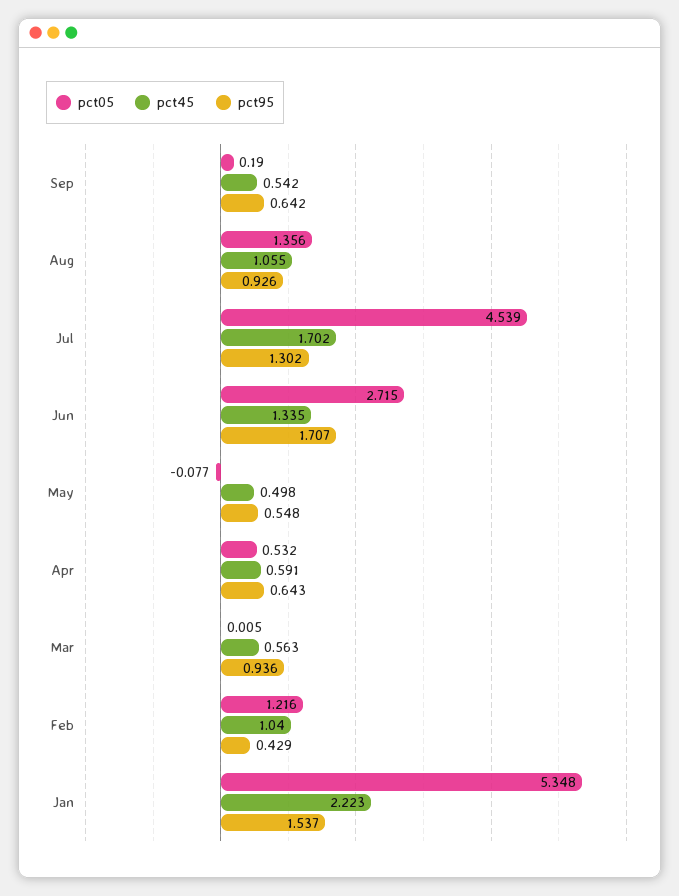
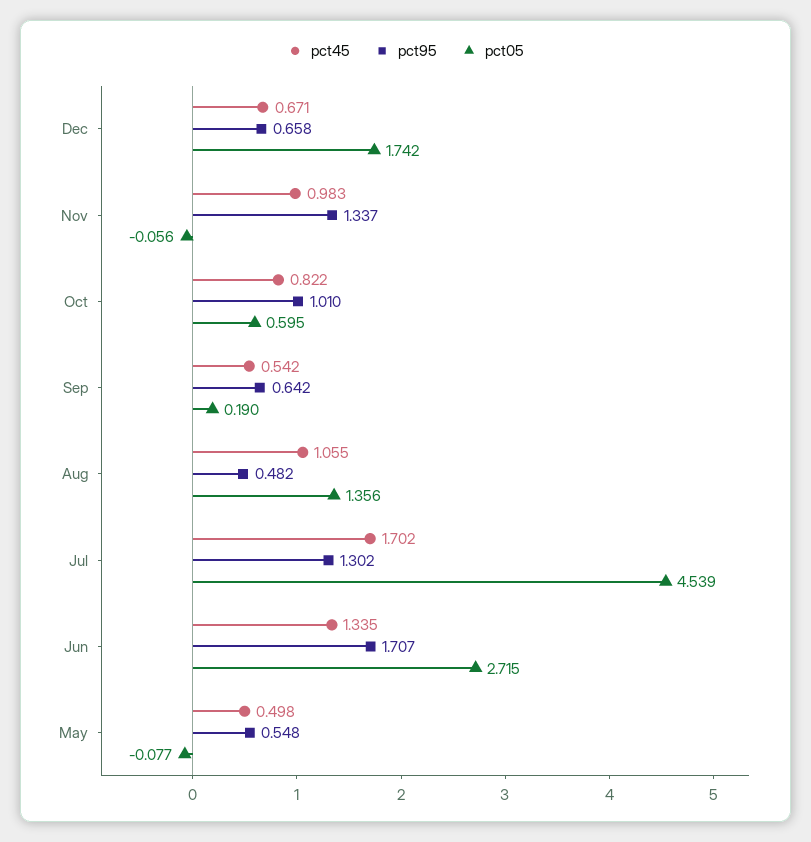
pct95, Aug: 0.926 -> 0.482
pct05, Apr: 0.532 -> none
pct45, Apr: 0.591 -> none
pct95, Apr: 0.643 -> none
pct05, Mar: 0.005 -> none
pct45, Mar: 0.563 -> none
pct95, Mar: 0.936 -> none
pct05, Feb: 1.216 -> none
pct45, Feb: 1.04 -> none
pct95, Feb: 0.429 -> none
pct05, Jan: 5.348 -> none
pct45, Jan: 2.223 -> none
pct95, Jan: 1.537 -> none
pct45, Dec: none -> 0.671
pct95, Dec: none -> 0.658
pct05, Dec: none -> 1.742
pct45, Nov: none -> 0.983
pct95, Nov: none -> 1.337
pct05, Nov: none -> -0.056
pct45, Oct: none -> 0.822
pct95, Oct: none -> 1.01
pct05, Oct: none -> 0.595

